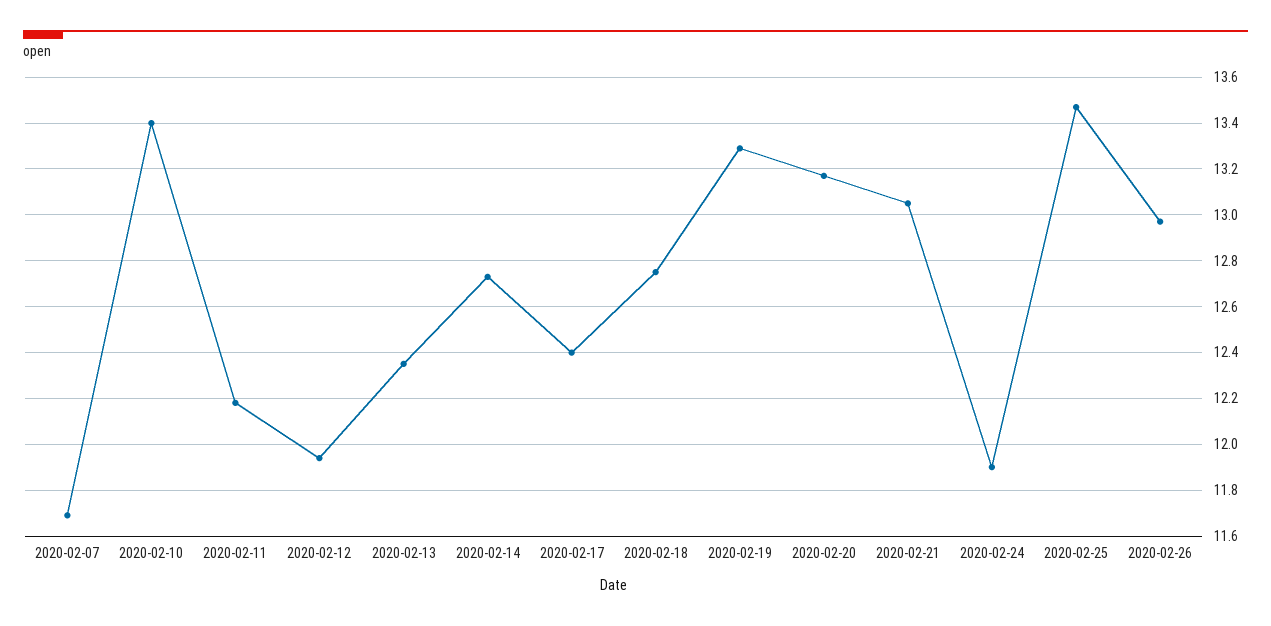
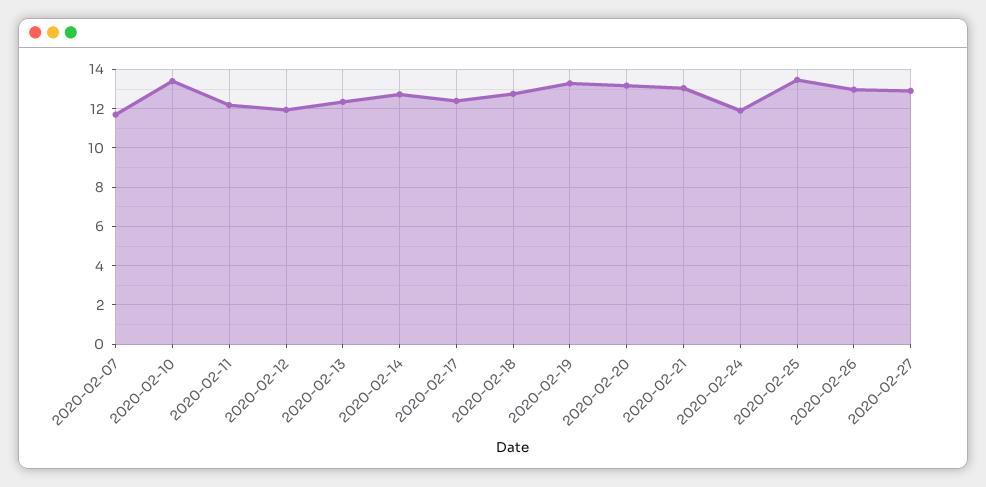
2020-02-27: none -> 13

